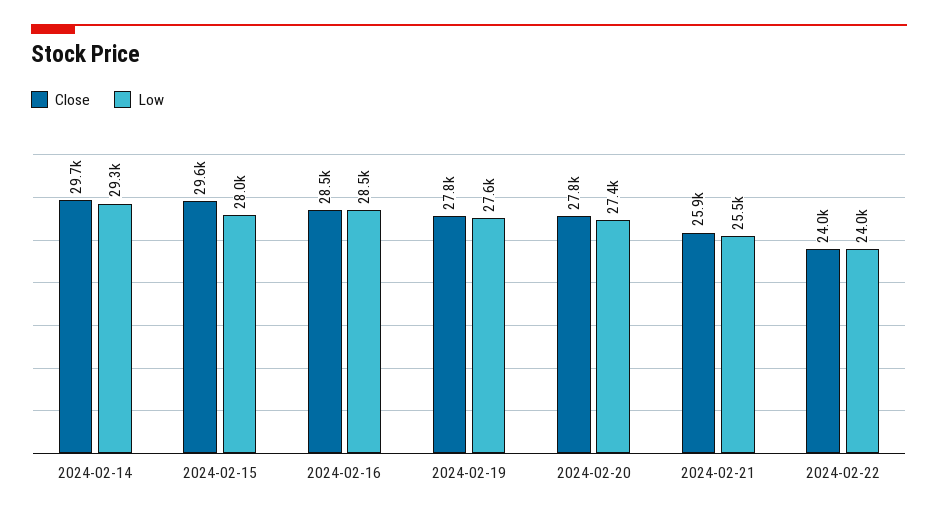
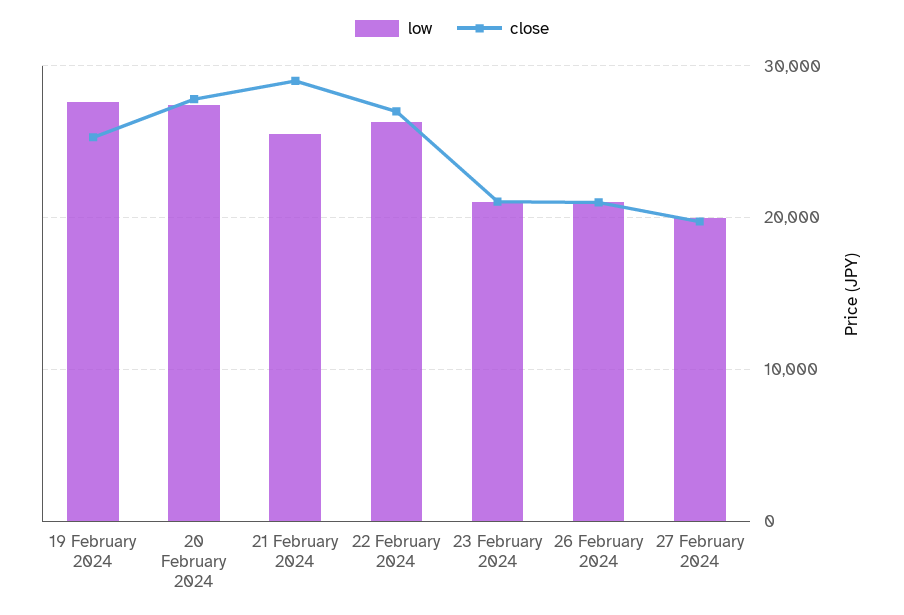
Close, 2024-02-14: 29700 -> none
Low, 2024-02-14: 29300 -> none
Close, 2024-02-15: 29600 -> none
Low, 2024-02-15: 28000 -> none
Close, 2024-02-16: 28500 -> none
Low, 2024-02-16: 28500 -> none
Close, 2024-02-19: 27800 -> 25000
Close, 2024-02-21: 25900 -> 29000
Close, 2024-02-22: 24000 -> 27000
Low, 2024-02-22: 24000 -> 26000
Low, 23 February 2024: none -> 21000
Close, 23 February 2024: none -> 21000
Low, 26 February 2024: none -> 21000
Close, 26 February 2024: none -> 21000
Low, 27 February 2024: none -> 20000
Close, 27 February 2024: none -> 20000

